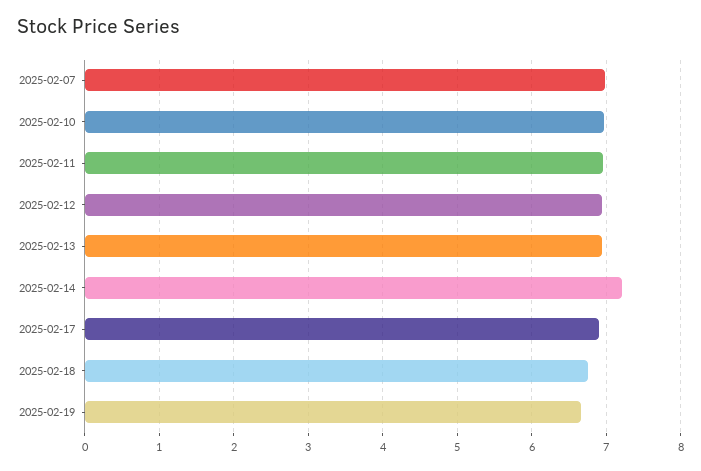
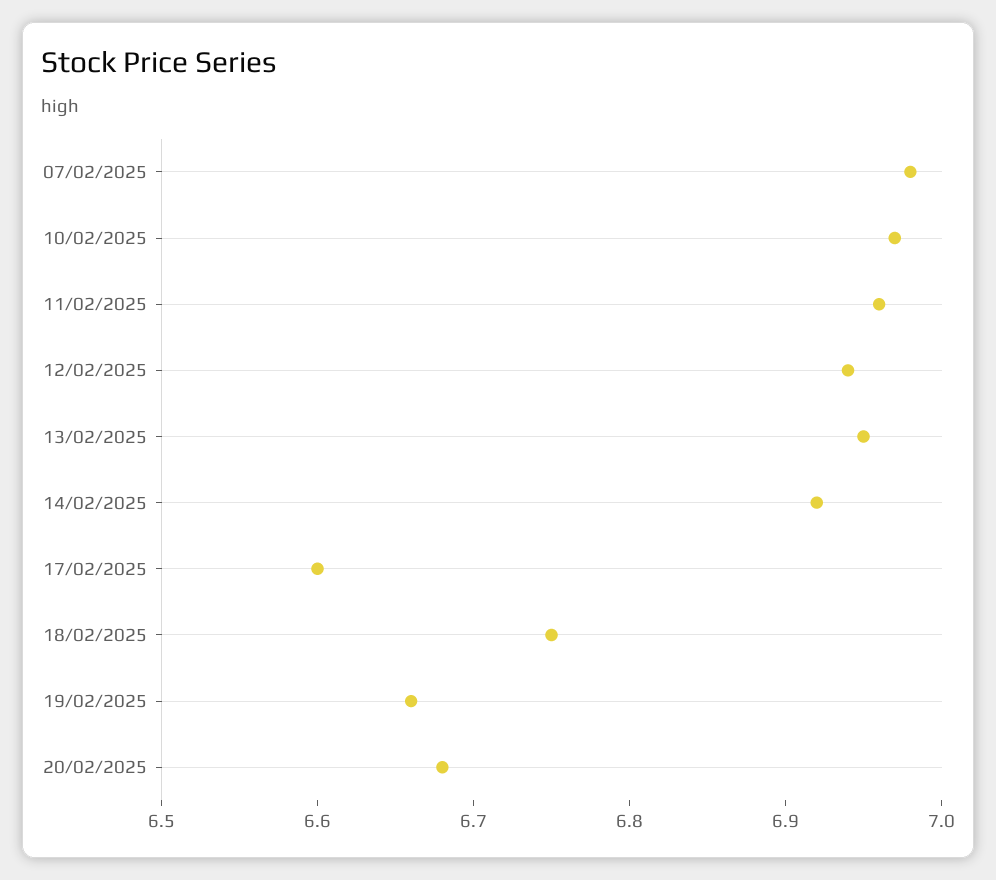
2025-02-14: 7.2 -> 6.92
2025-02-17: 6.9 -> 6.6
20/02/2025: none -> 6.68

